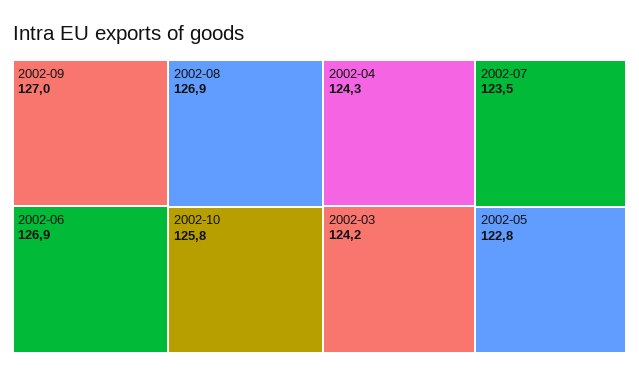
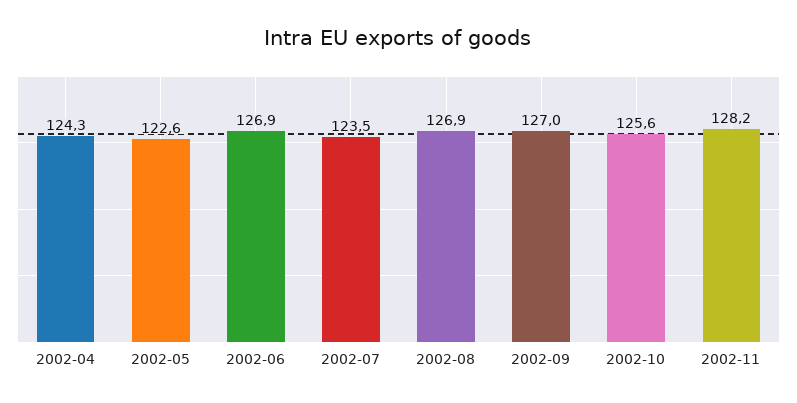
2002-10: 125.8 -> 125.6
2002-03: 124.2 -> none
2002-05: 122.8 -> 122.6
2002-11: none -> 128.2

